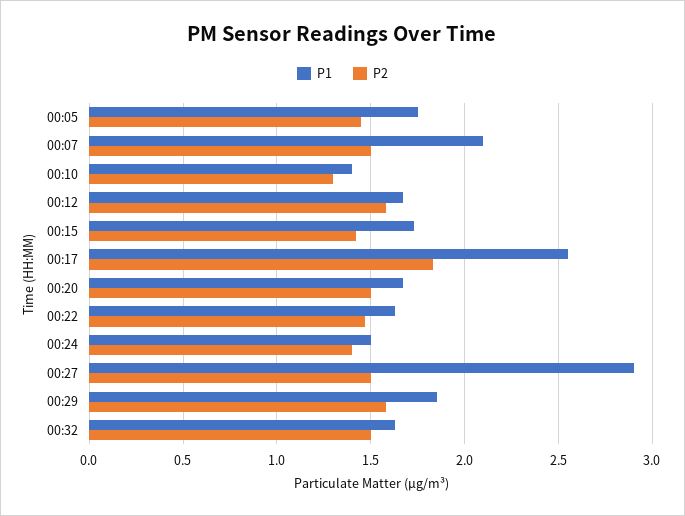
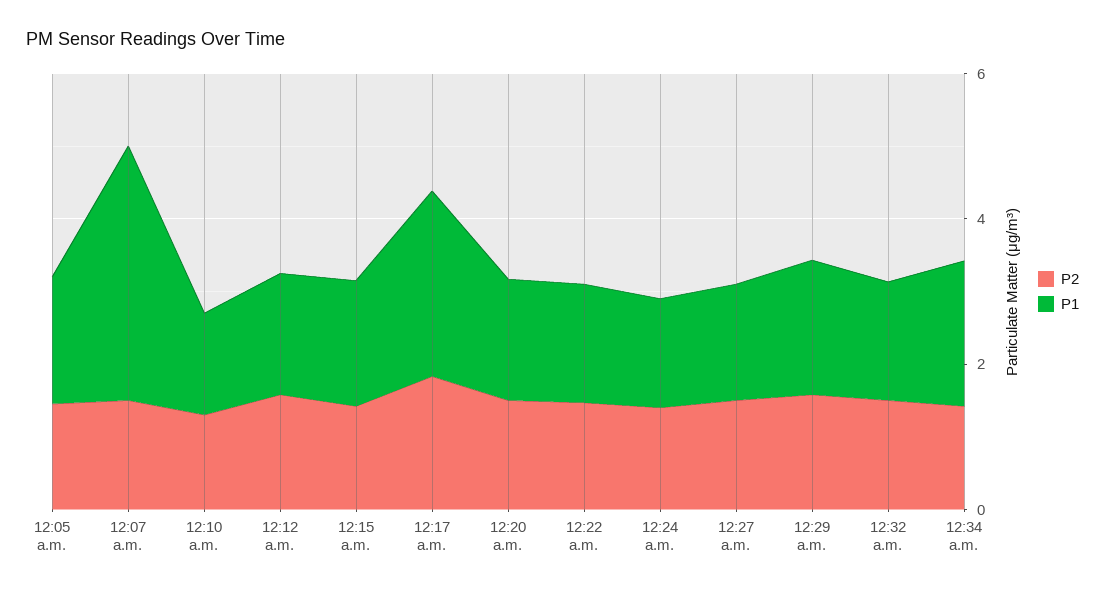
P1, 00:07: 2.1 -> 3.5
P1, 00:27: 2.9 -> 1.5
P2, 12:34 a.m.: none -> 1.5
P1, 12:34 a.m.: none -> 2

